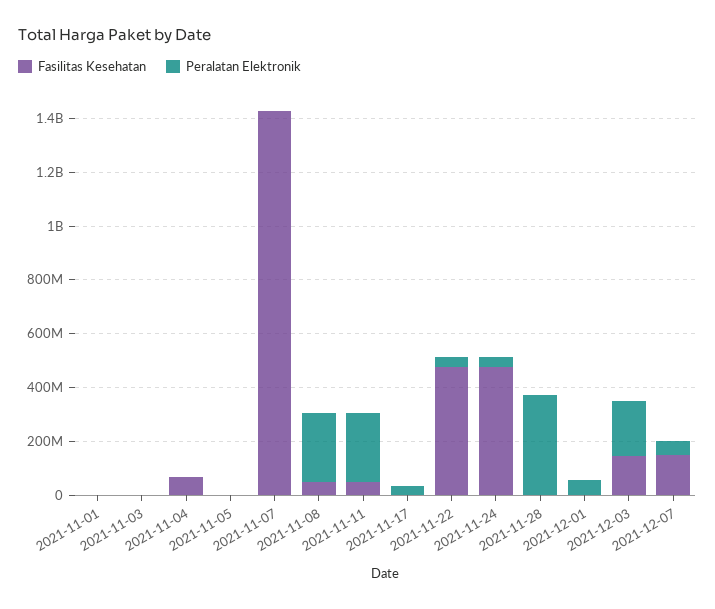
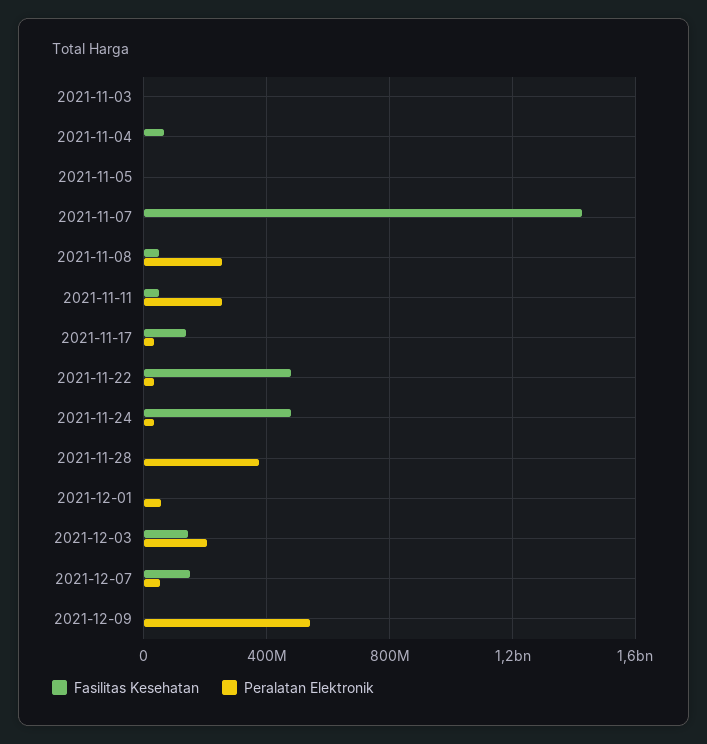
Fasilitas Kesehatan, 2021-11-01: 0 -> none
Peralatan Elektronik, 2021-11-01: 0 -> none
Fasilitas Kesehatan, 2021-11-17: 0 -> 150000000
Fasilitas Kesehatan, 2021-12-09: none -> 0
Peralatan Elektronik, 2021-12-09: none -> 550000000

